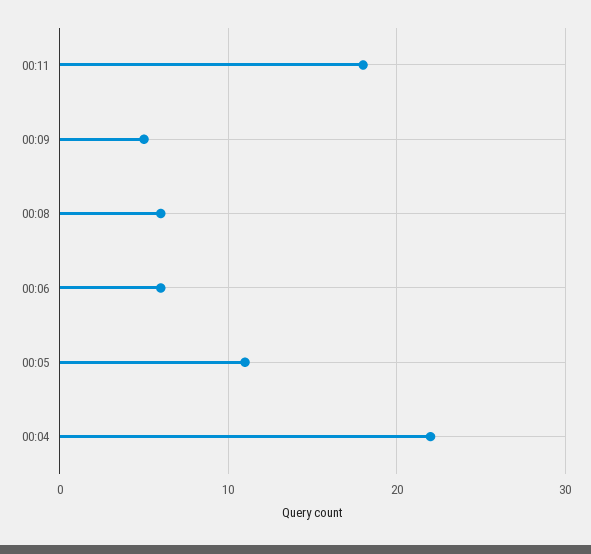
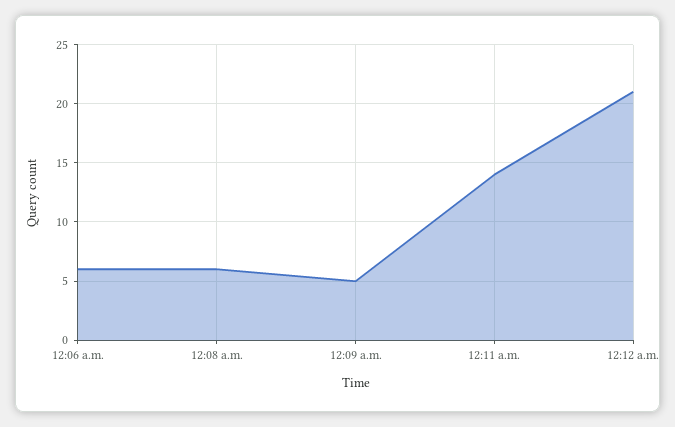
00:11: 18 -> 14
00:05: 11 -> none
00:04: 22 -> none
12:12 a.m.: none -> 21

